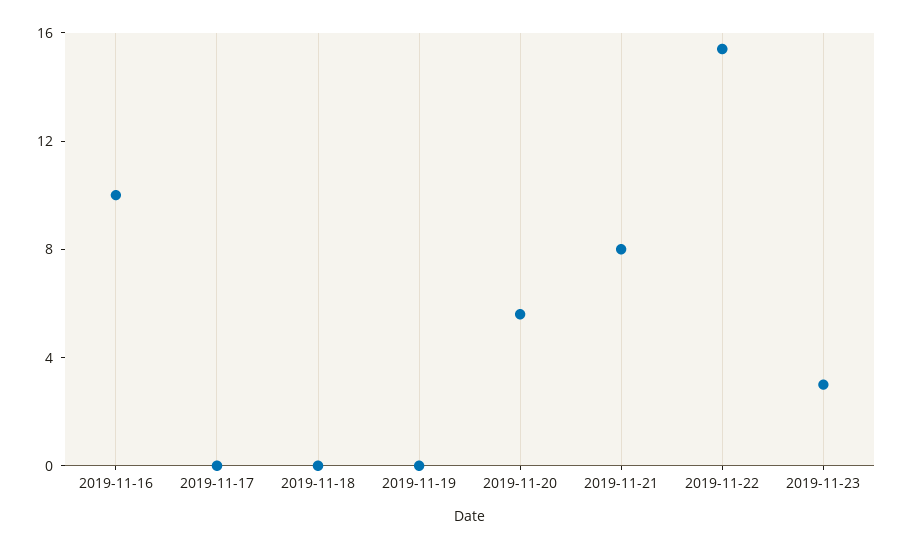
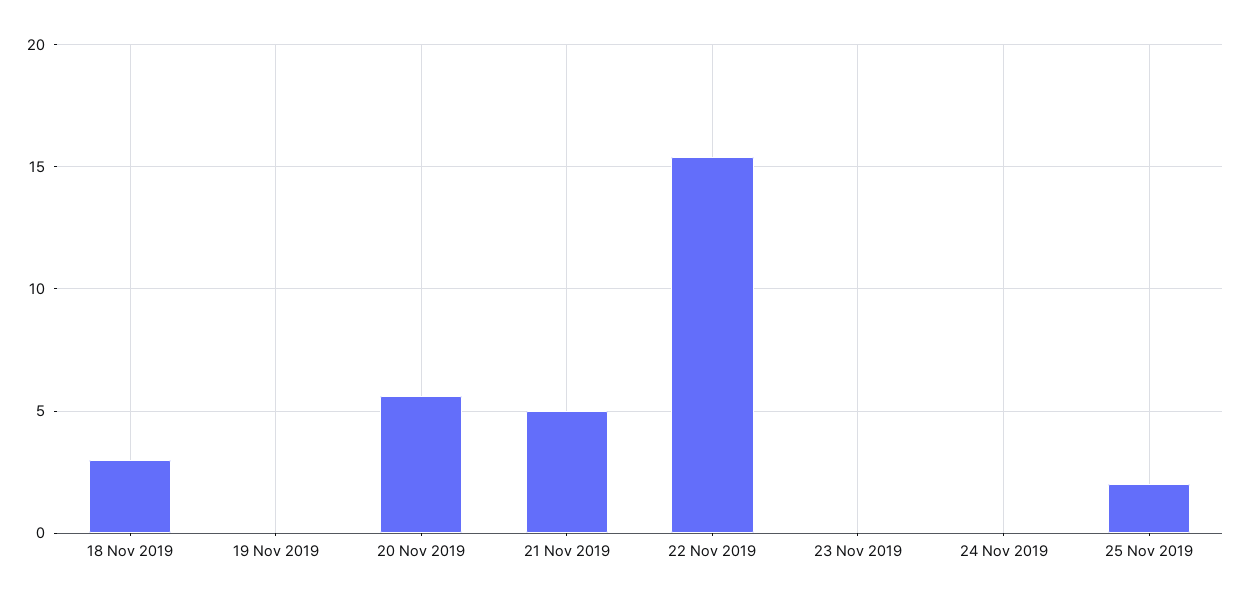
2019-11-16: 10 -> none
2019-11-17: 0 -> none
2019-11-18: 0 -> 3
2019-11-21: 8 -> 5
2019-11-23: 3 -> 0
24 Nov 2019: none -> 0
25 Nov 2019: none -> 2

